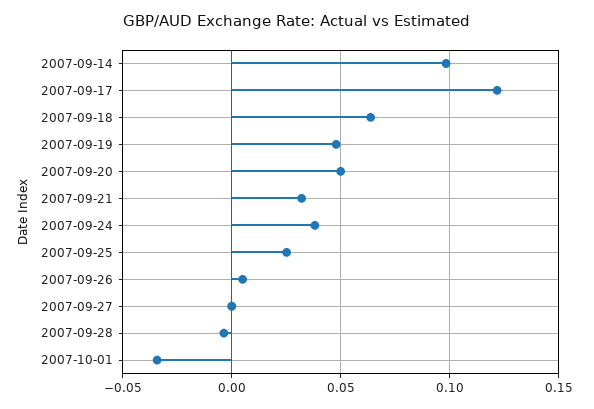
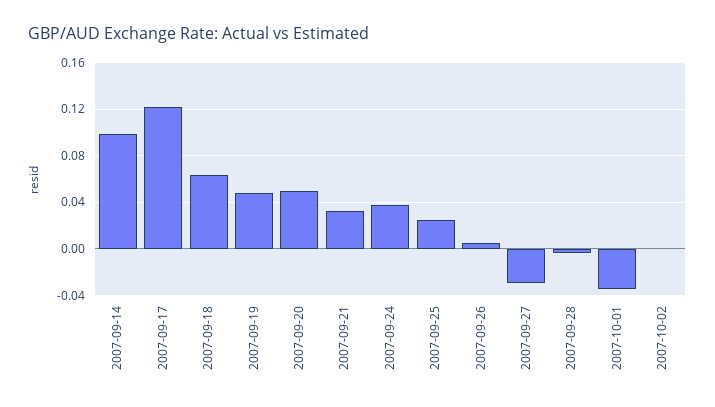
2007-09-27: 0 -> -0.03
2007-10-02: none -> 0

